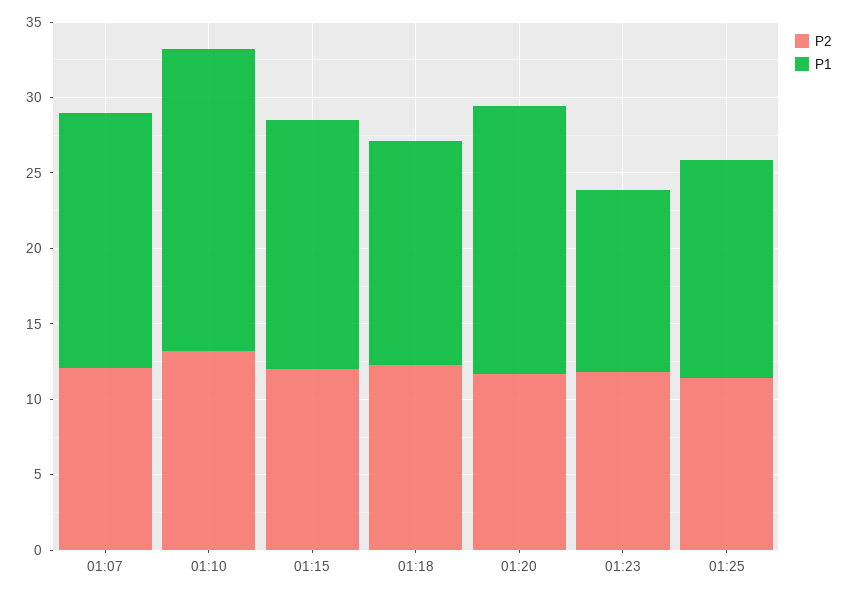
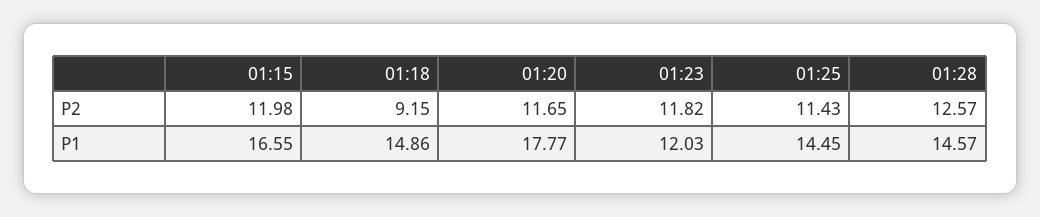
P2, 01:07: 12 -> none
P1, 01:07: 17 -> none
P2, 01:10: 13 -> none
P1, 01:10: 20 -> none
P2, 01:18: 12 -> 9.15
P2, 01:28: none -> 12.57
P1, 01:28: none -> 14.57

